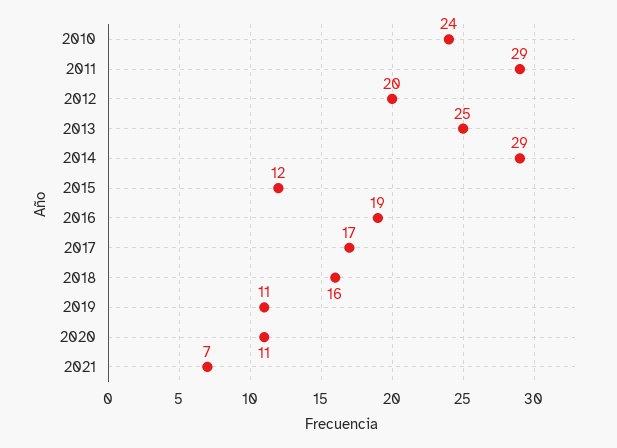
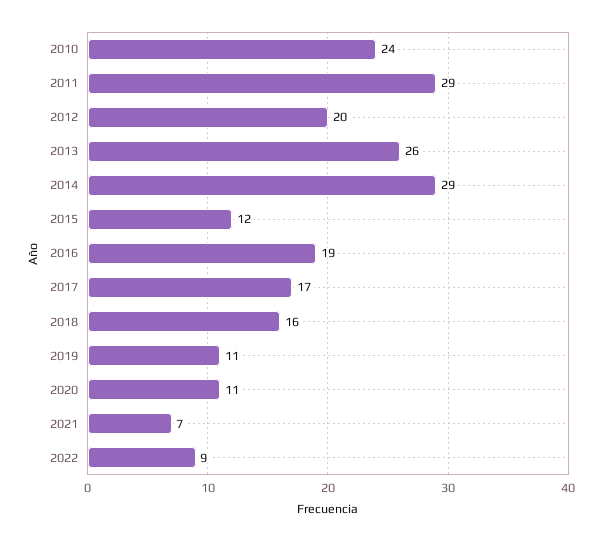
2013: 25 -> 26
2022: none -> 9

